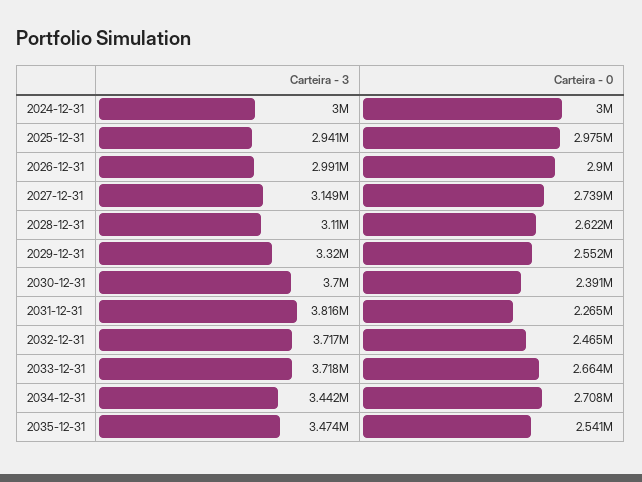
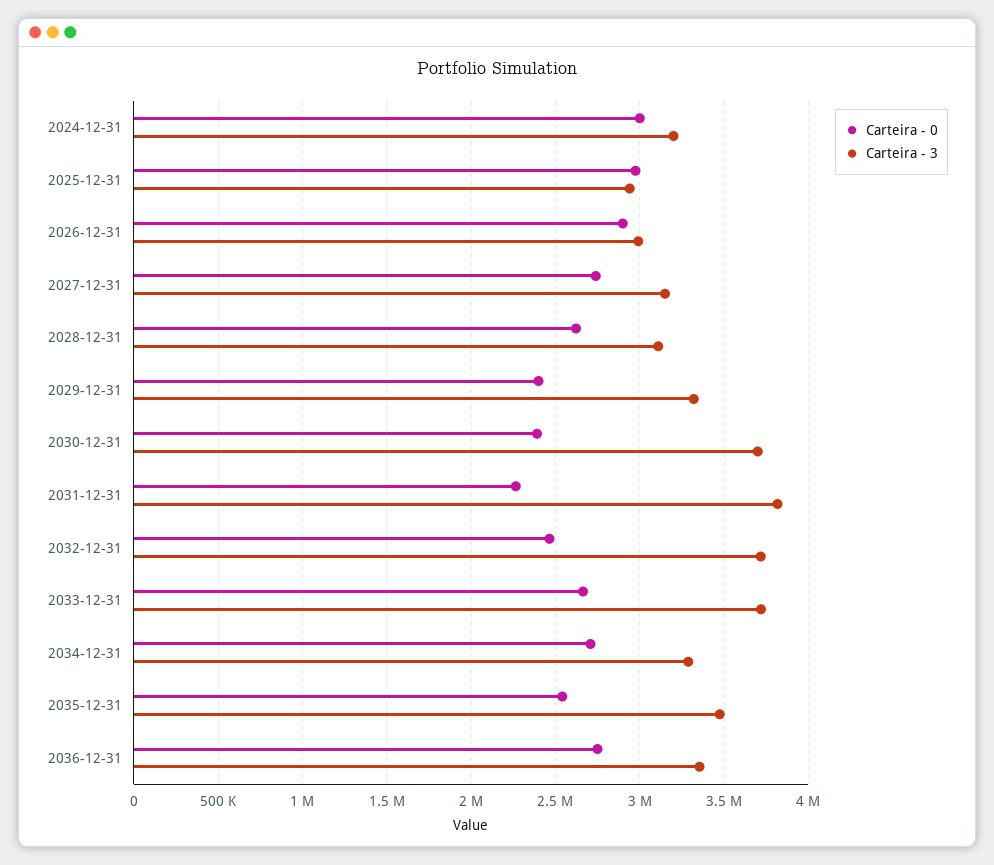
Carteira - 3, 2024-12-31: 3000000 -> 3200000
Carteira - 0, 2029-12-31: 2552000 -> 2400000
Carteira - 3, 2034-12-31: 3442000 -> 3300000
Carteira - 0, 2036-12-31: none -> 2750000
Carteira - 3, 2036-12-31: none -> 3350000

